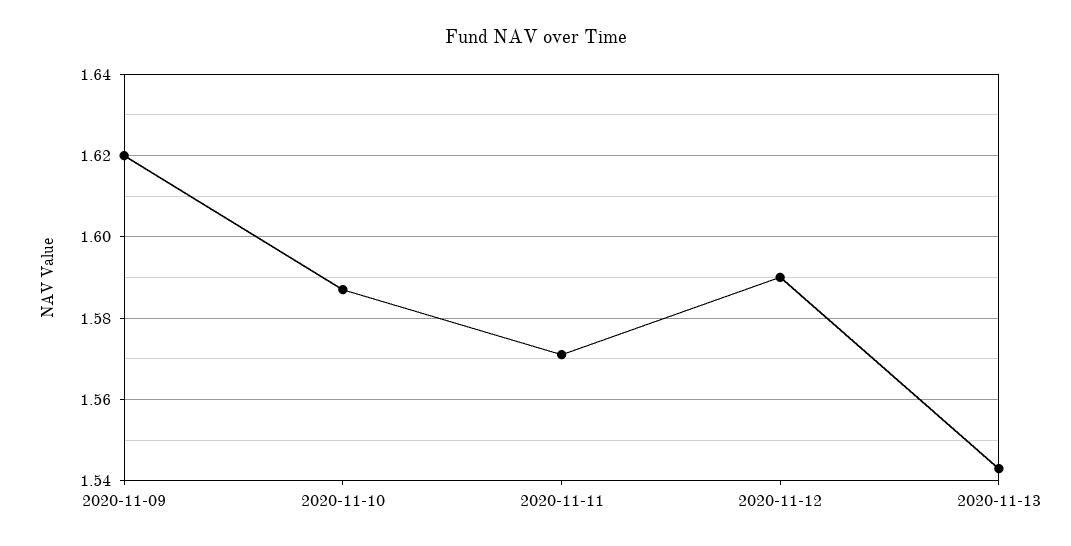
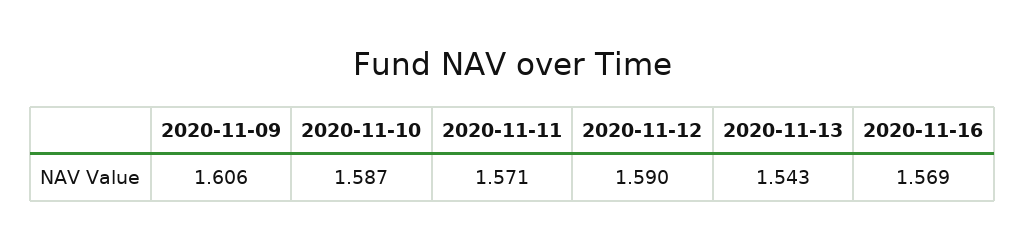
2020-11-09: 1.62 -> 1.606
2020-11-16: none -> 1.569

